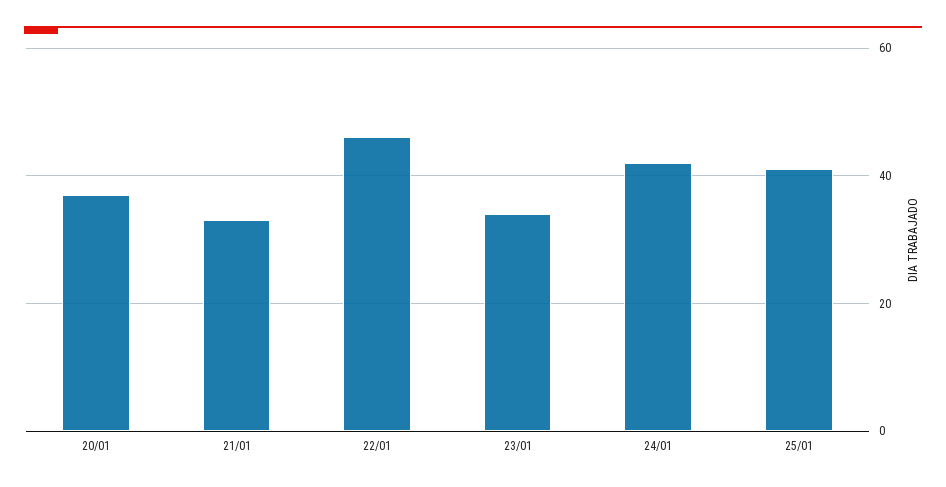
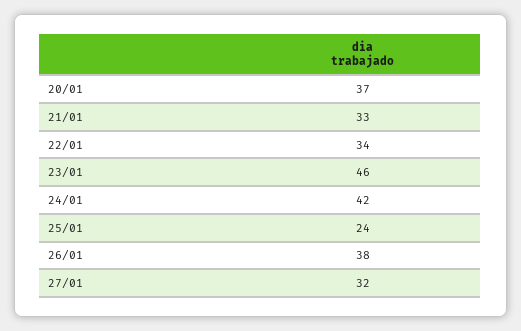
22/01: 45 -> 34
23/01: 35 -> 46
25/01: 40 -> 24
26/01: none -> 38
27/01: none -> 32

